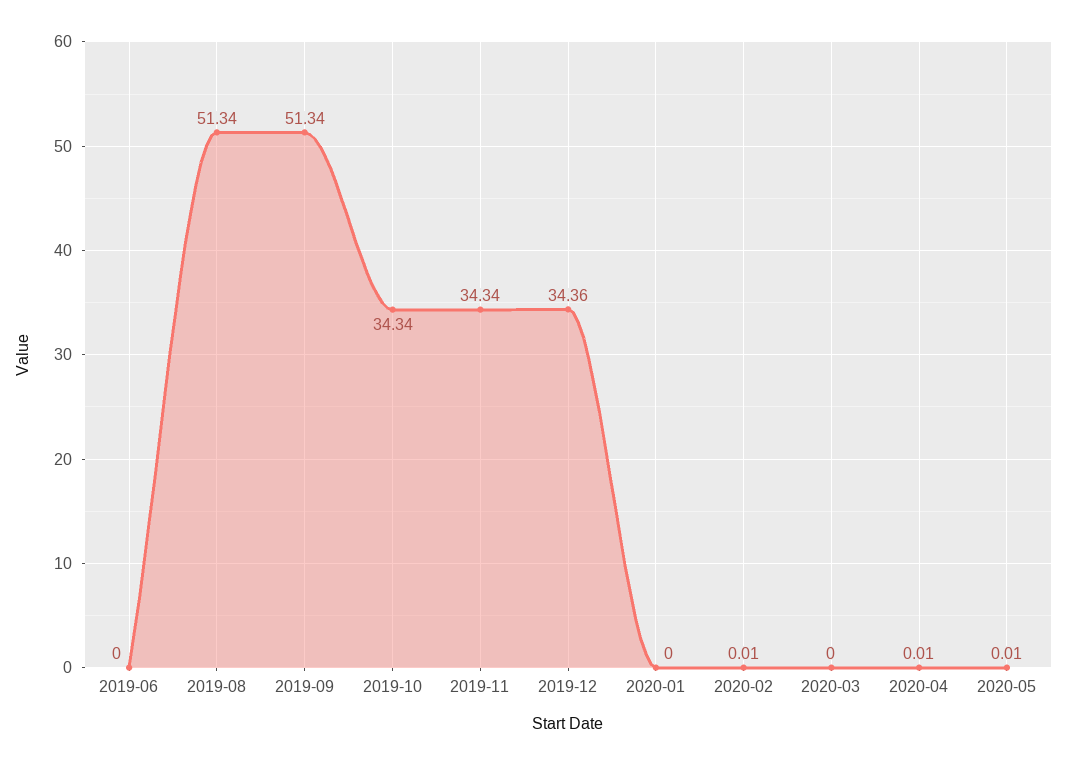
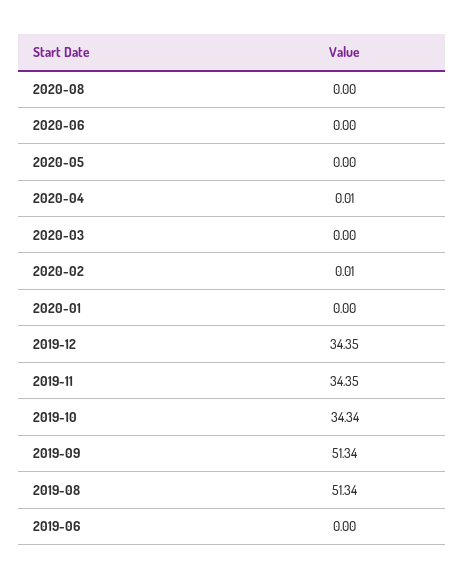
2019-11: 34.34 -> 34.35
2019-12: 34.36 -> 34.35
2020-05: 0.01 -> 0
2020-08: none -> 0
2020-06: none -> 0

